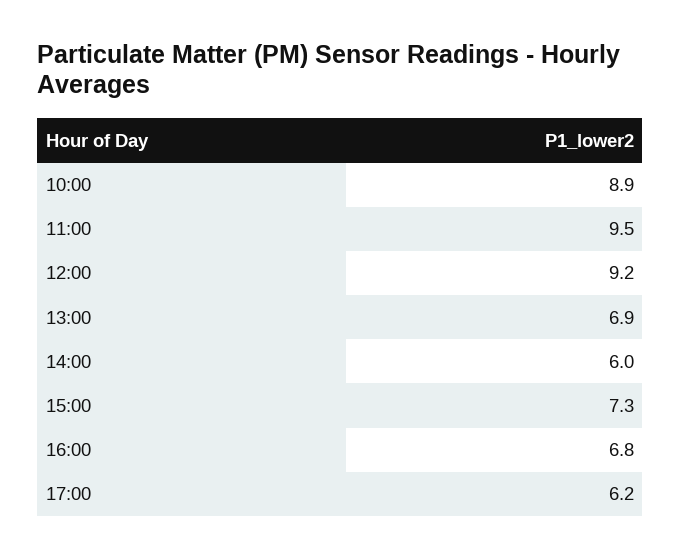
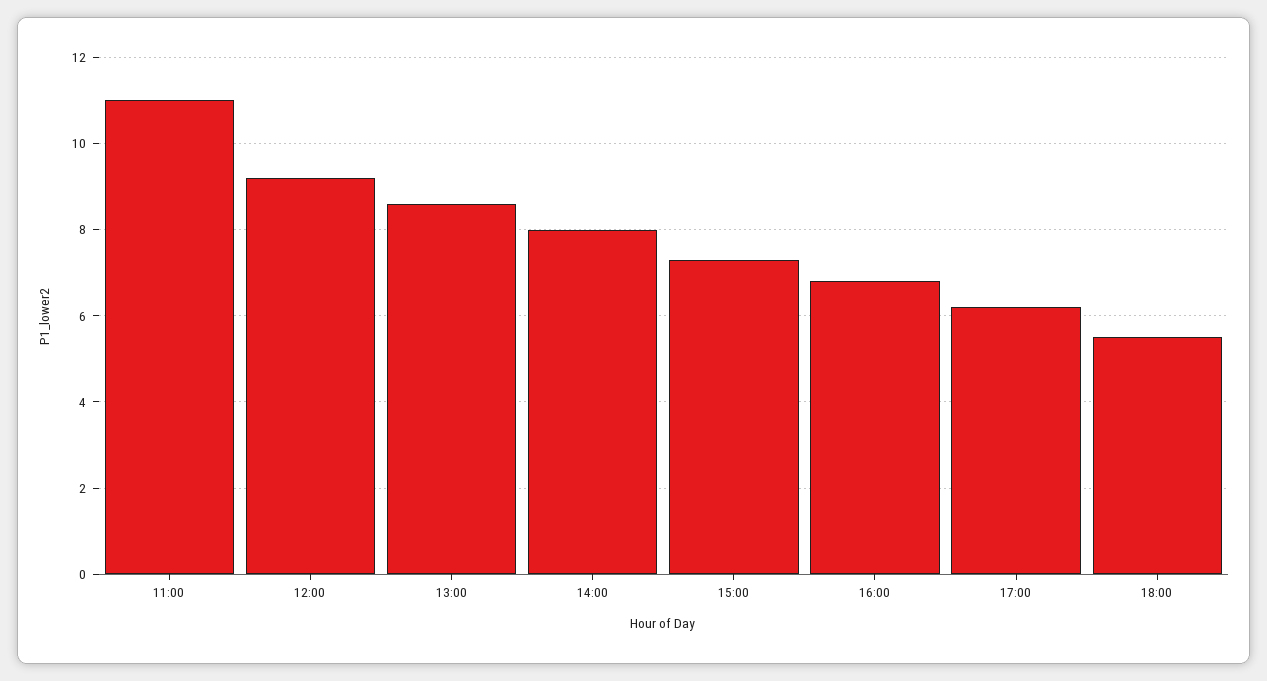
10:00: 8.9 -> none
11:00: 9.5 -> 11
13:00: 6.9 -> 8.5
14:00: 6 -> 8
18:00: none -> 5.5

